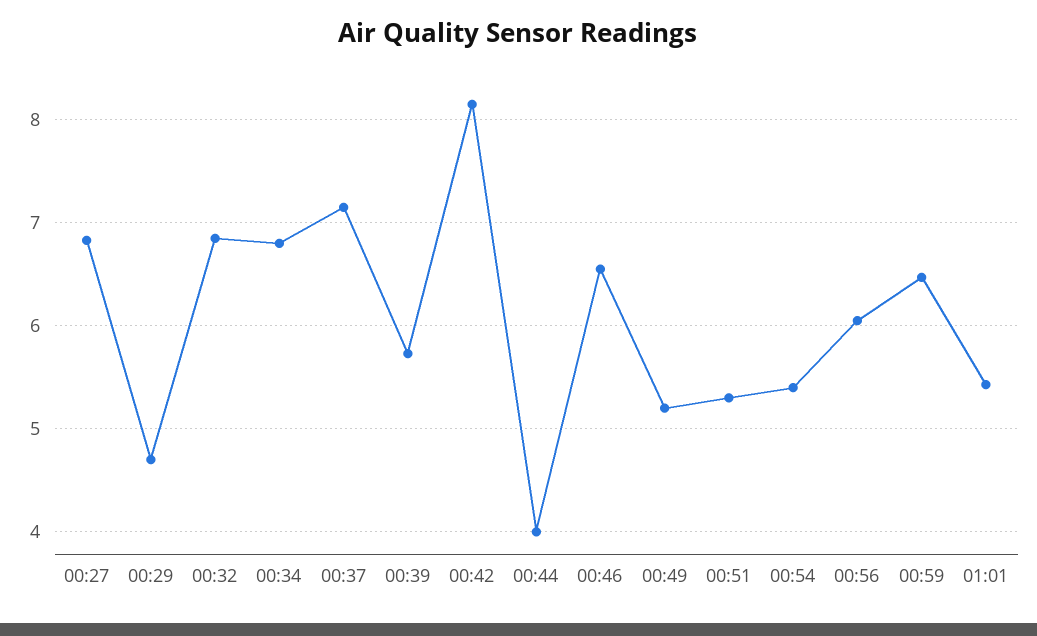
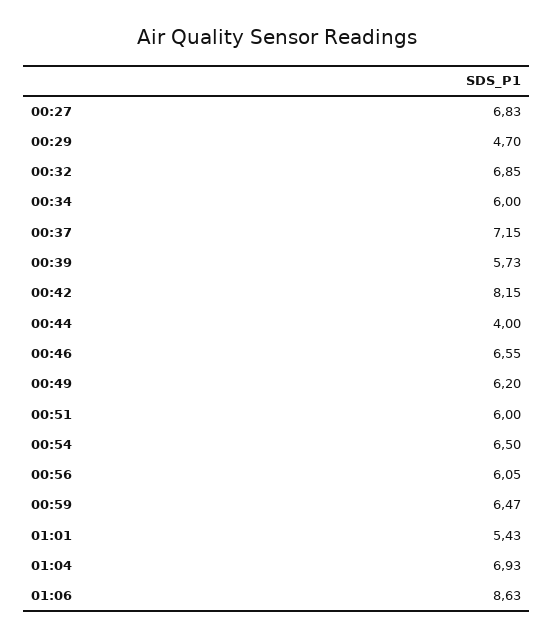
00:34: 6.8 -> 6
00:49: 5.2 -> 6.2
00:51: 5.3 -> 6
00:54: 5.4 -> 6.5
01:04: none -> 6.93
01:06: none -> 8.63

